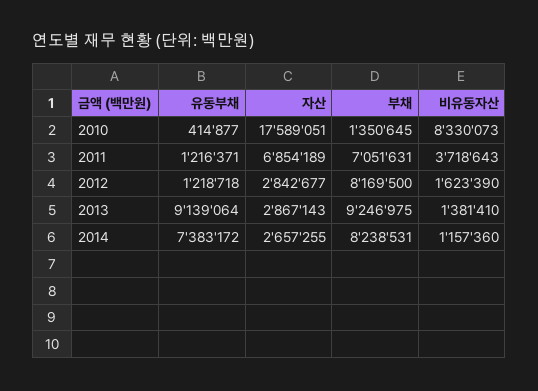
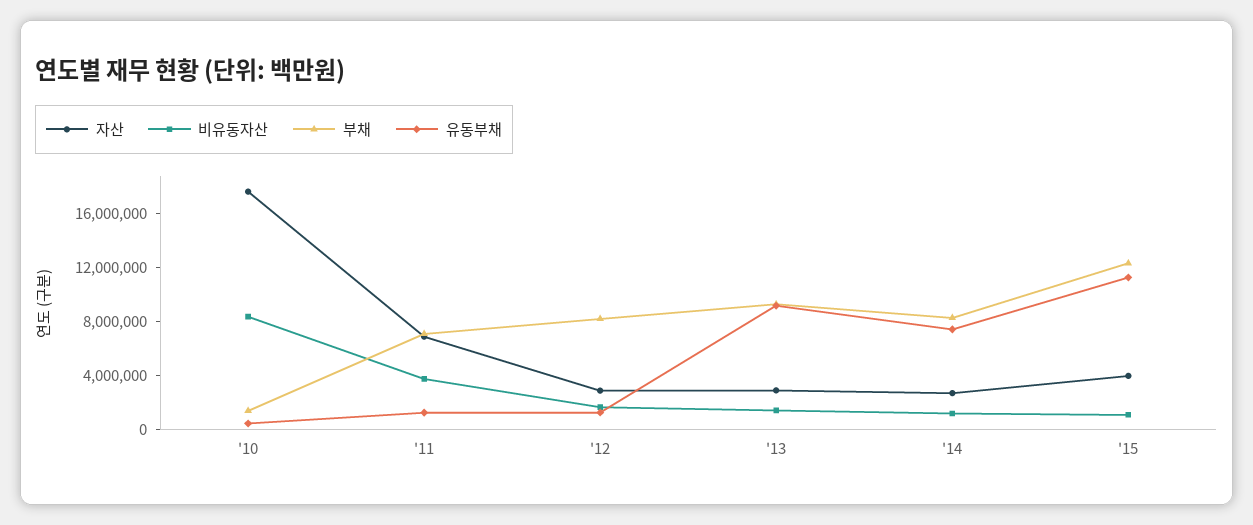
자산, '15: none -> 4000000
비유동자산, '15: none -> 1000000
부채, '15: none -> 12000000
유동부채, '15: none -> 11000000

